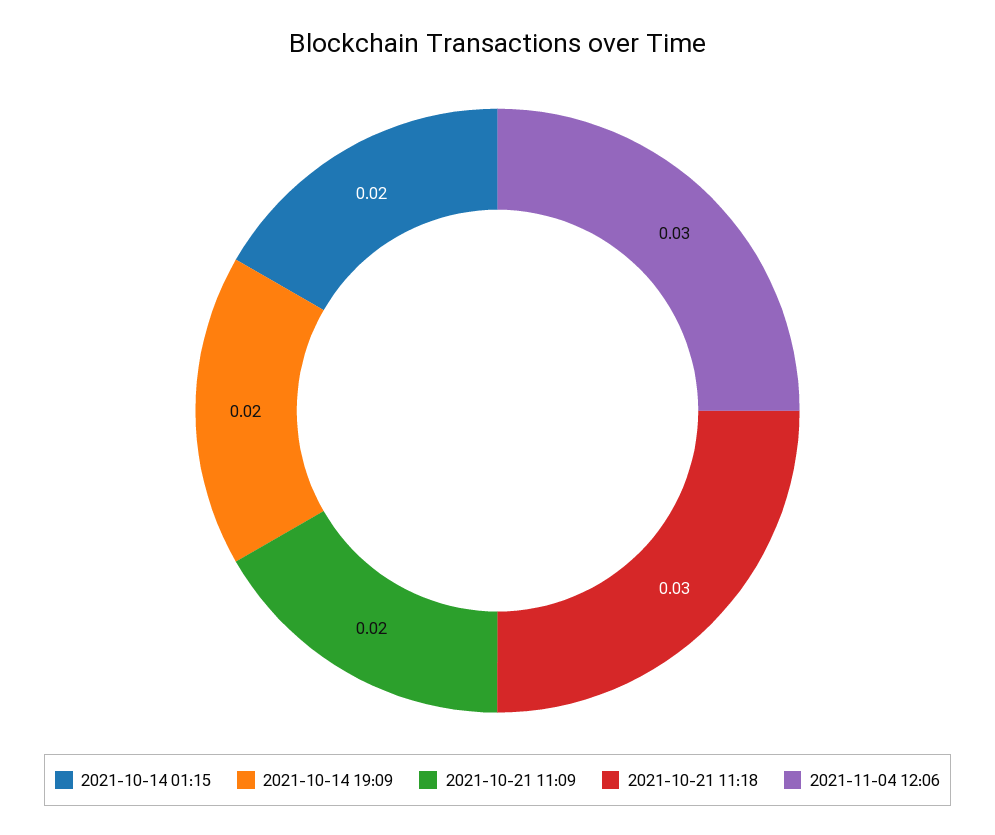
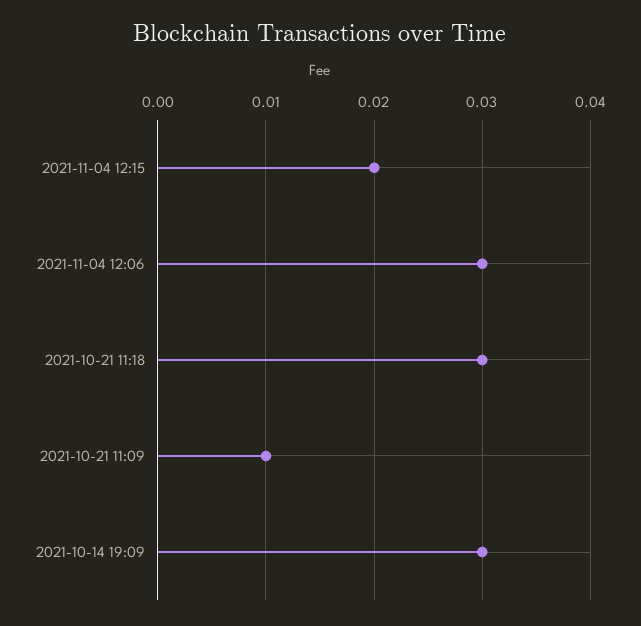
2021-10-14 01:15: 0.02 -> none
2021-10-14 19:09: 0.02 -> 0.03
2021-10-21 11:09: 0.02 -> 0.01
2021-11-04 12:15: none -> 0.02

